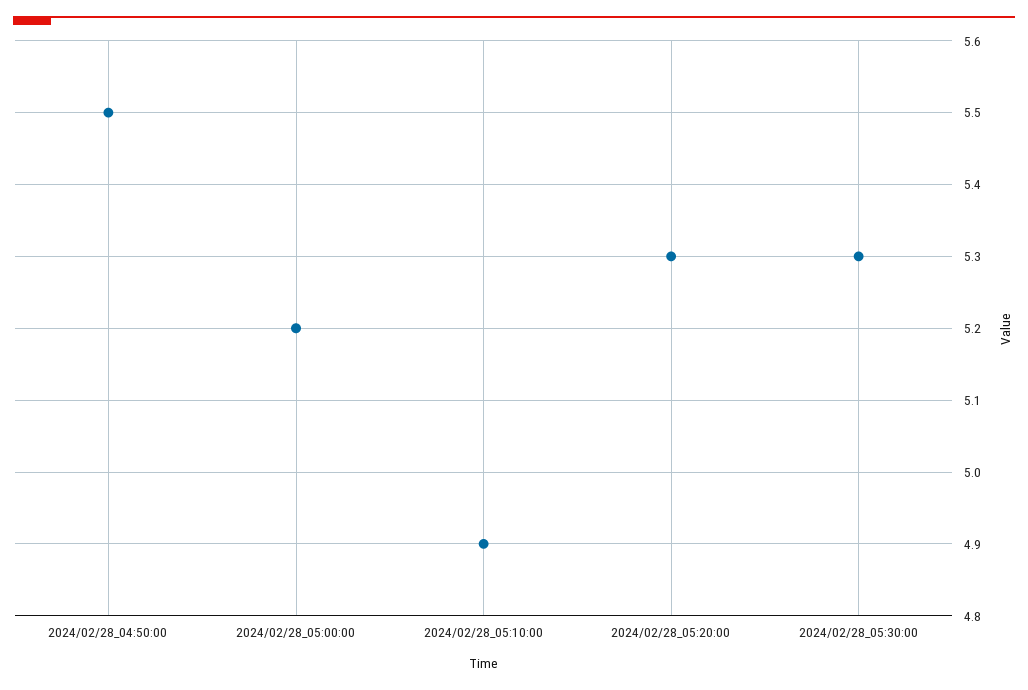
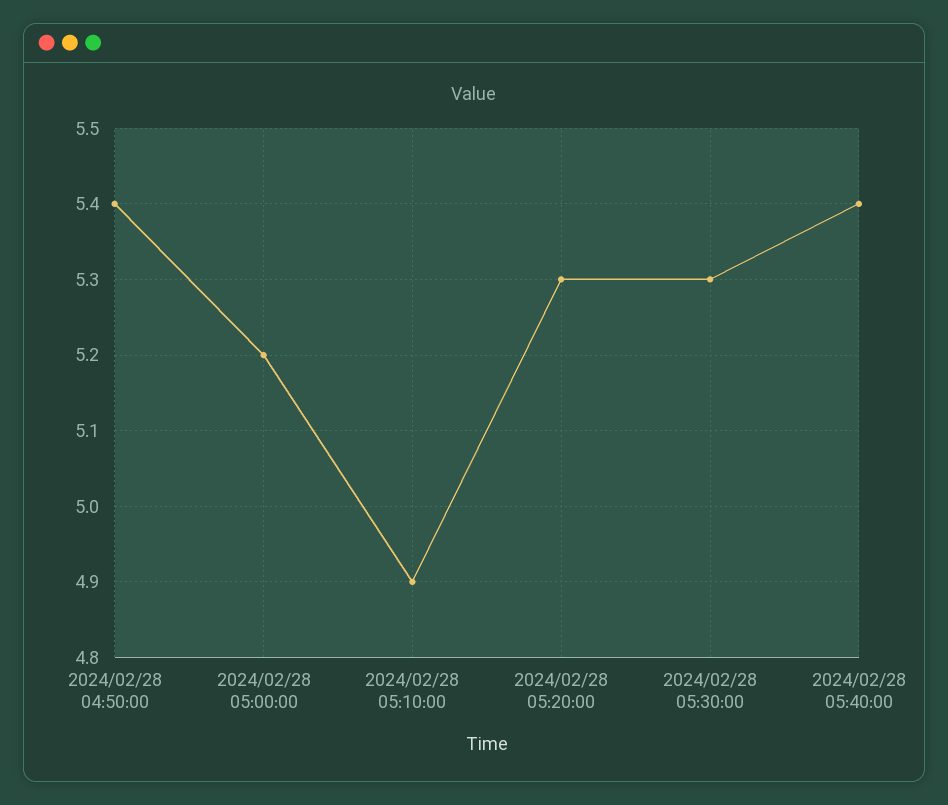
2024/02/28_04:50:00: 5.5 -> 5.4
2024/02/28 05:40:00: none -> 5.4

